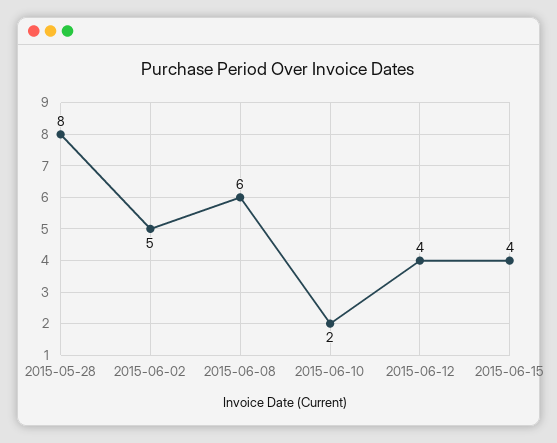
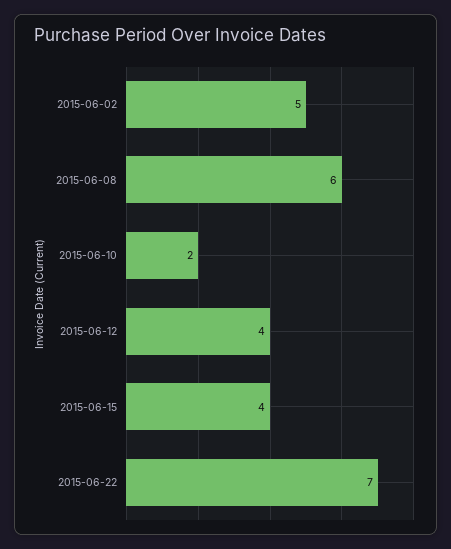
2015-05-28: 8 -> none
2015-06-22: none -> 7

